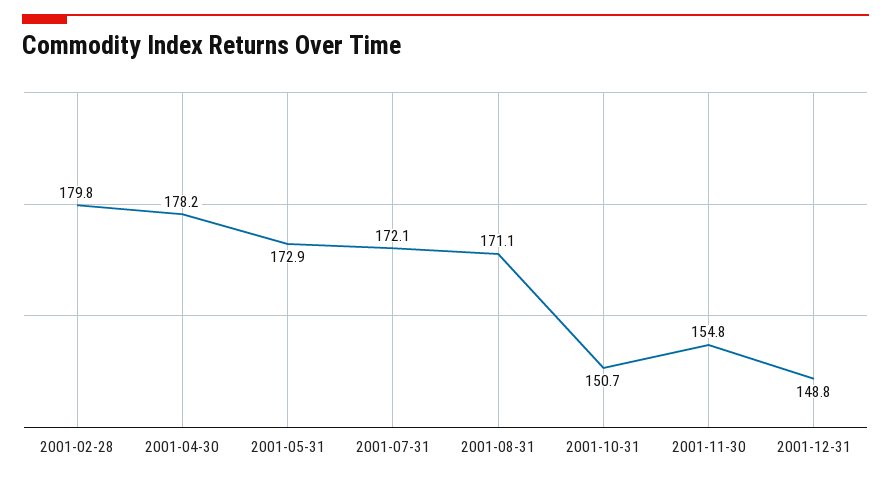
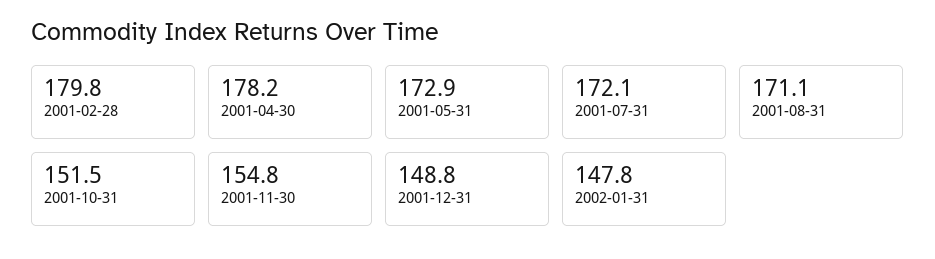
2001-10-31: 150.7 -> 151.5
2002-01-31: none -> 147.8

